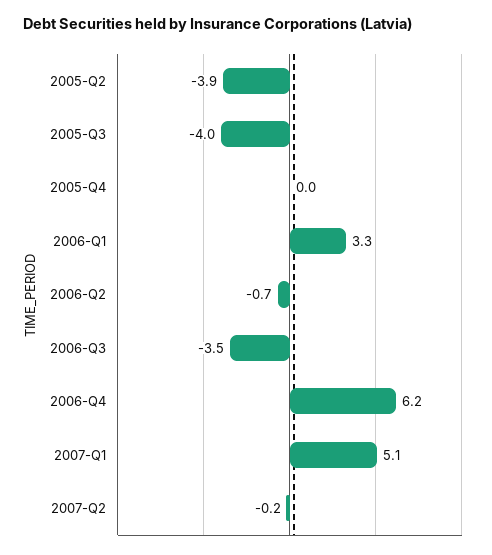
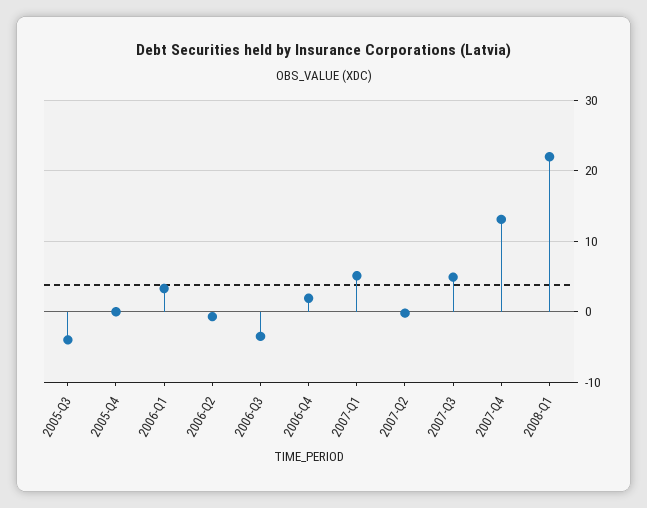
2005-Q2: -3.9 -> none
2006-Q4: 6.2 -> 2
2007-Q3: none -> 5
2007-Q4: none -> 13
2008-Q1: none -> 22

